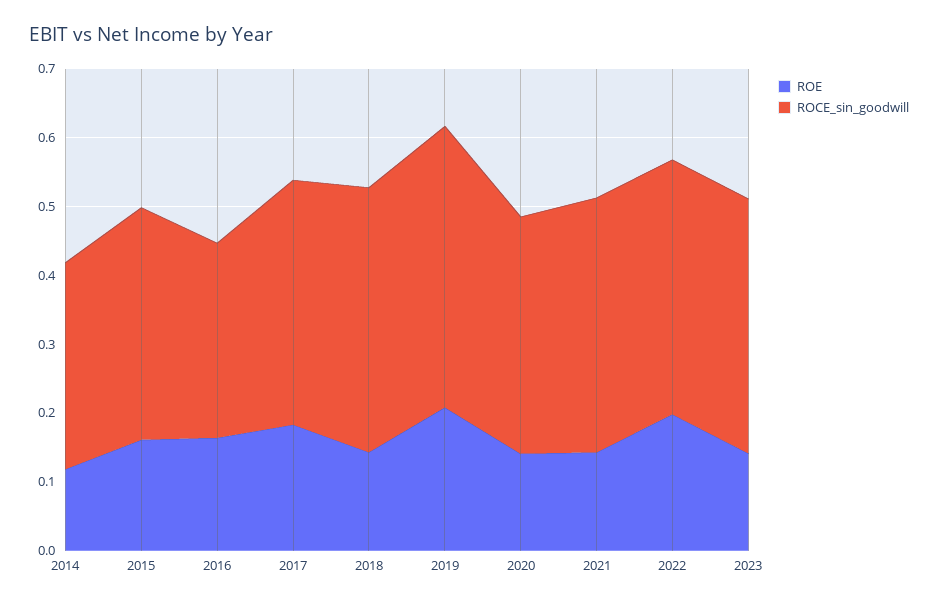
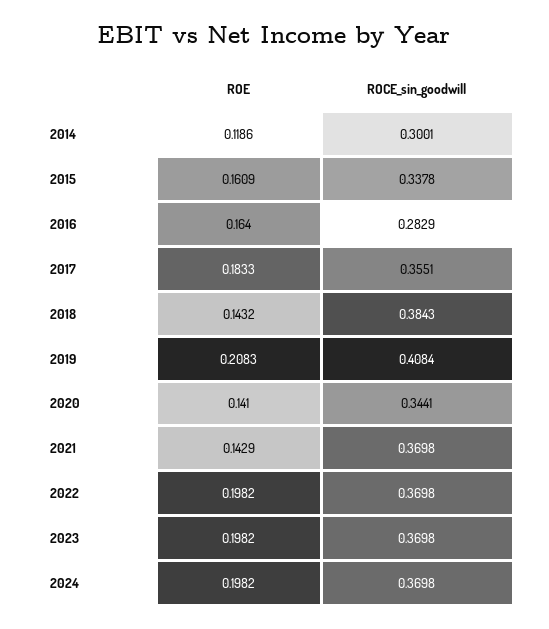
ROE, 2023: 0.14 -> 0.1982
ROE, 2024: none -> 0.1982
ROCE_sin_goodwill, 2024: none -> 0.3698

